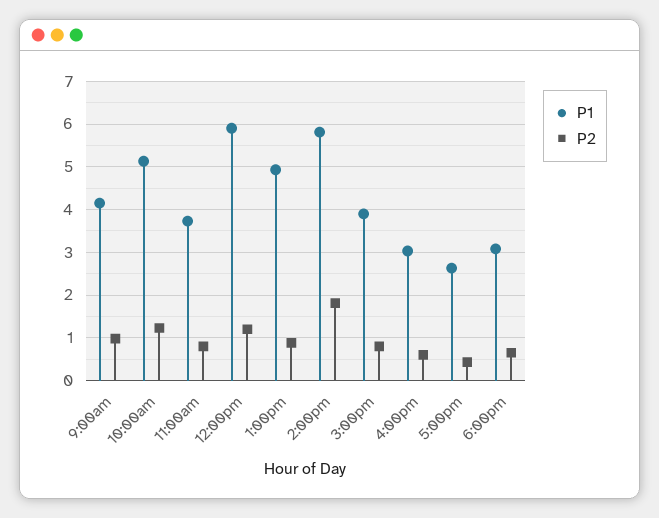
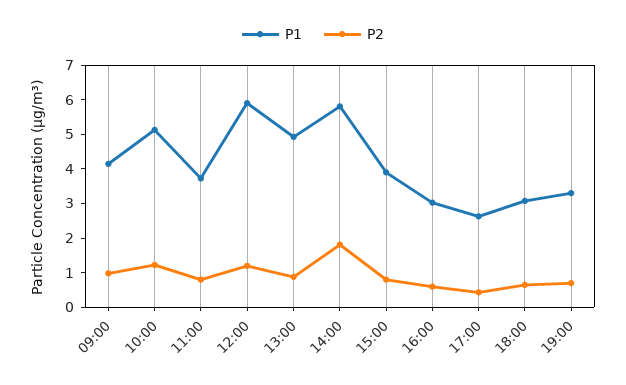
P1, 19:00: none -> 3.25
P2, 19:00: none -> 0.75

